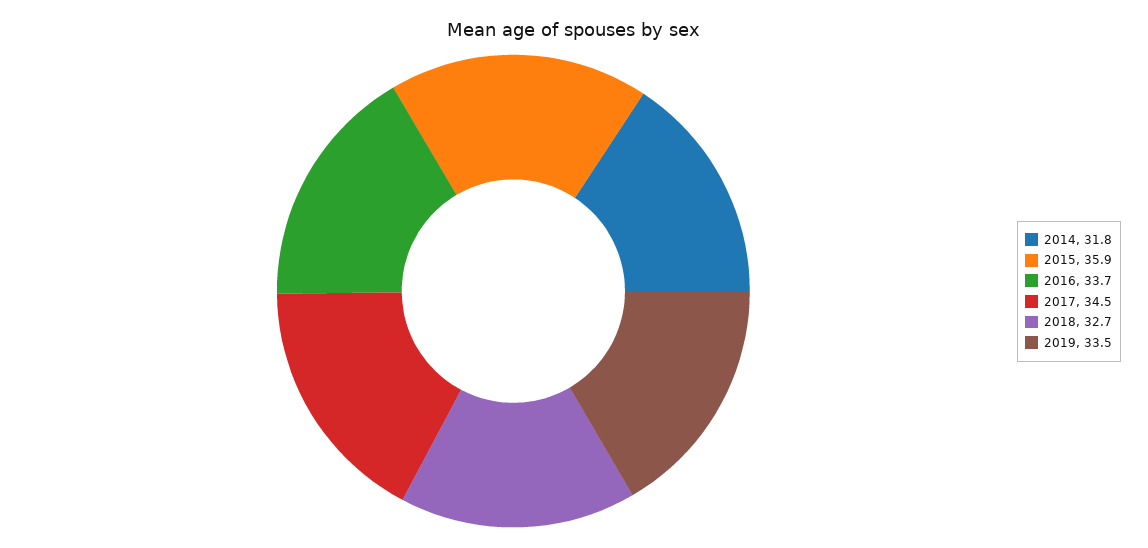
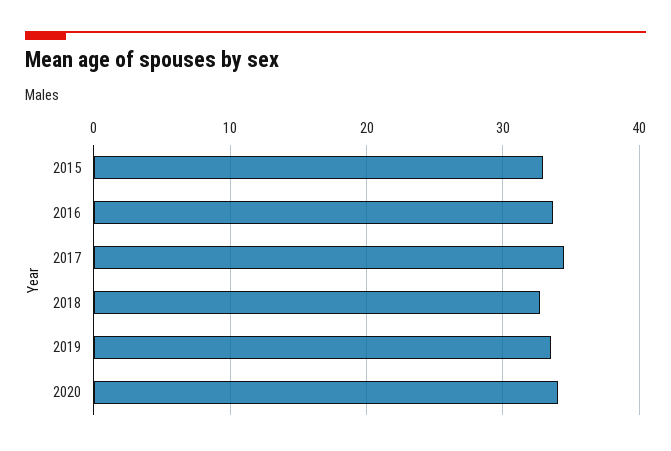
2014: 31.8 -> none
2015: 35.9 -> 33
2020: none -> 34

